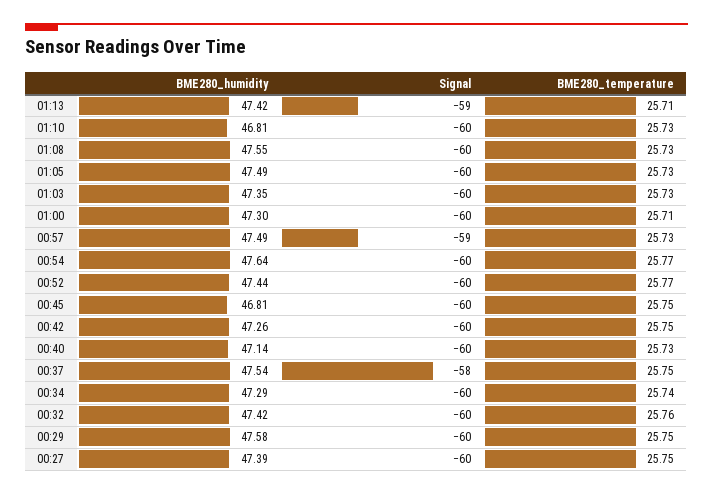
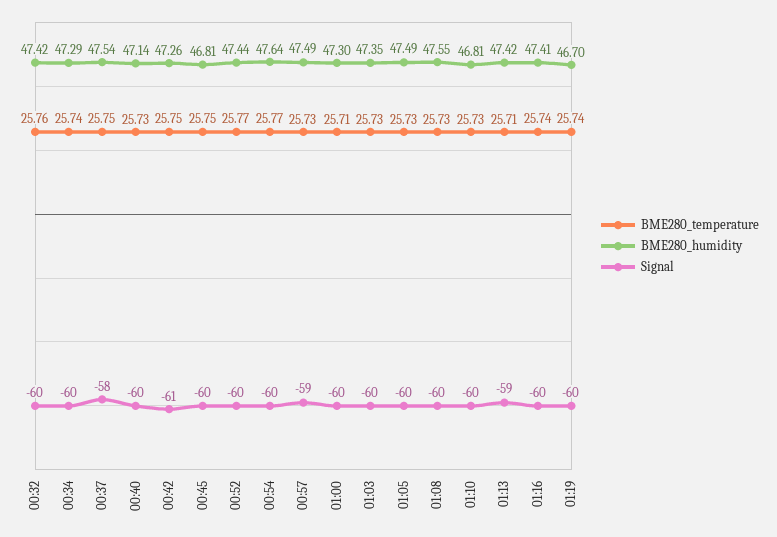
Signal, 00:42: -60 -> -61
BME280_humidity, 00:29: 47.58 -> none
Signal, 00:29: -60 -> none
BME280_temperature, 00:29: 25.75 -> none
BME280_humidity, 00:27: 47.39 -> none
Signal, 00:27: -60 -> none
BME280_temperature, 00:27: 25.75 -> none
BME280_temperature, 01:16: none -> 25.74
BME280_humidity, 01:16: none -> 47.41
Signal, 01:16: none -> -60
BME280_temperature, 01:19: none -> 25.74
BME280_humidity, 01:19: none -> 46.7
Signal, 01:19: none -> -60

